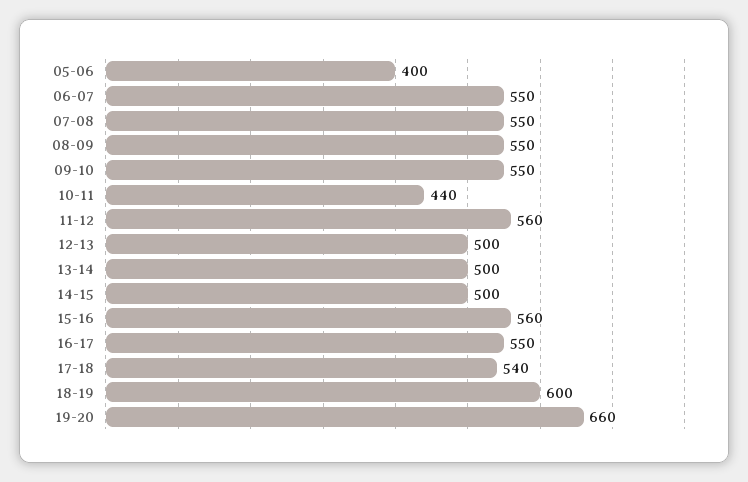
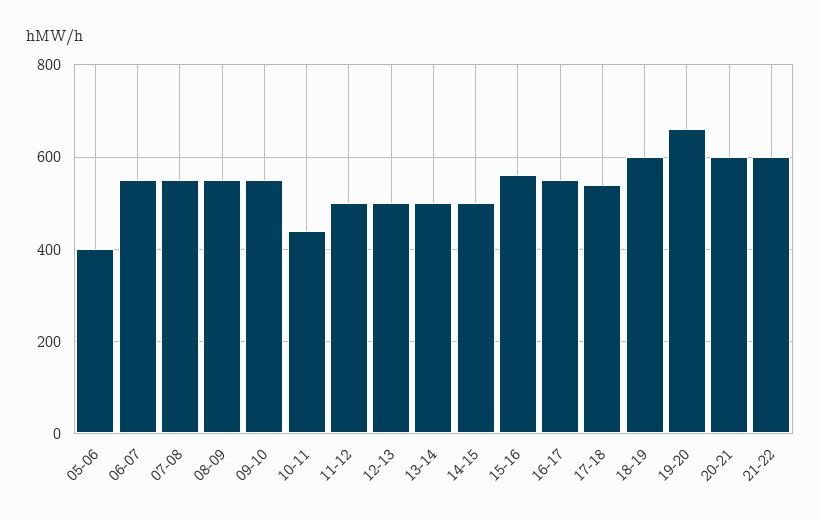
11-12: 560 -> 500
20-21: none -> 600
21-22: none -> 600

